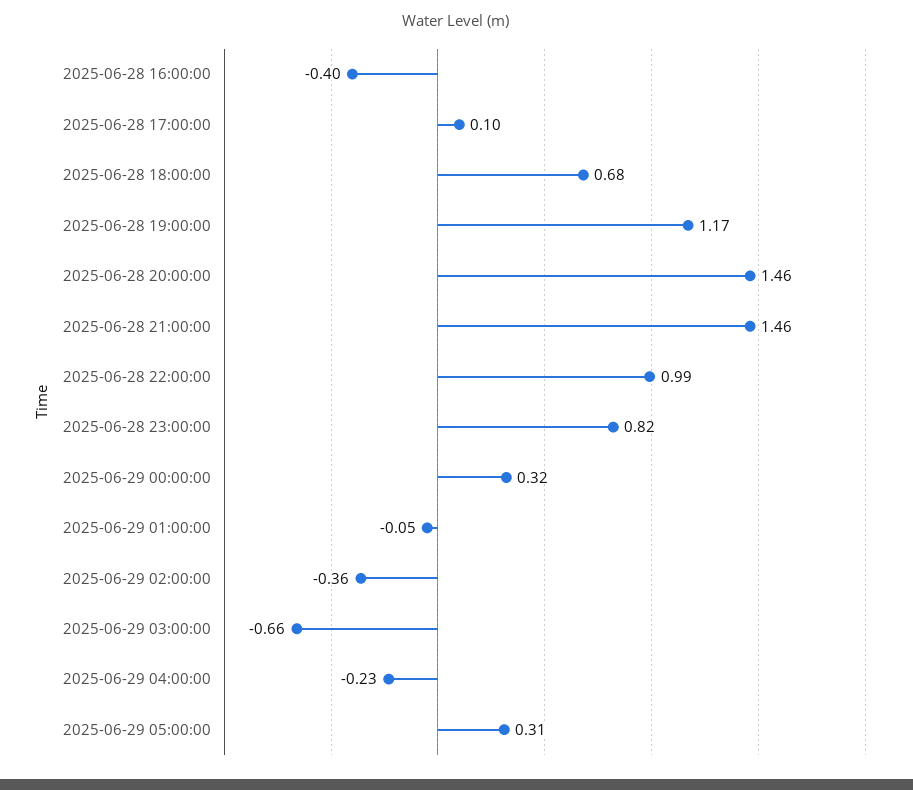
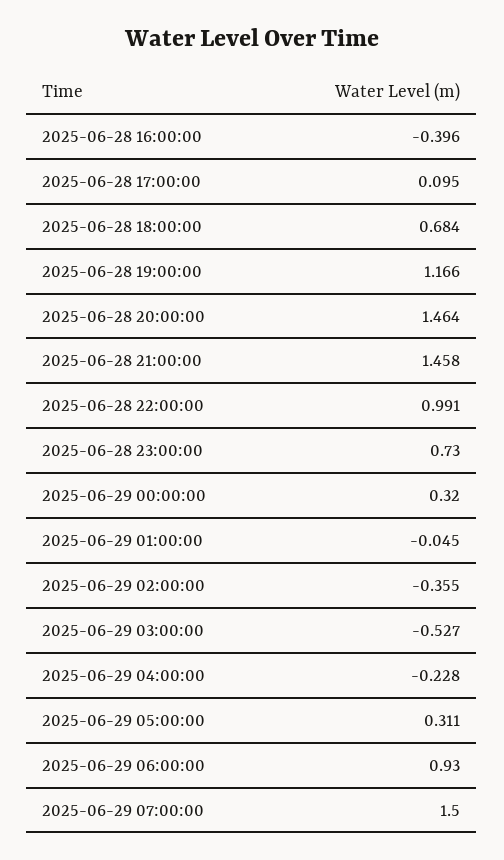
2025-06-28 23:00:00: 0.82 -> 0.73
2025-06-29 03:00:00: -0.66 -> -0.527
2025-06-29 06:00:00: none -> 0.93
2025-06-29 07:00:00: none -> 1.5

